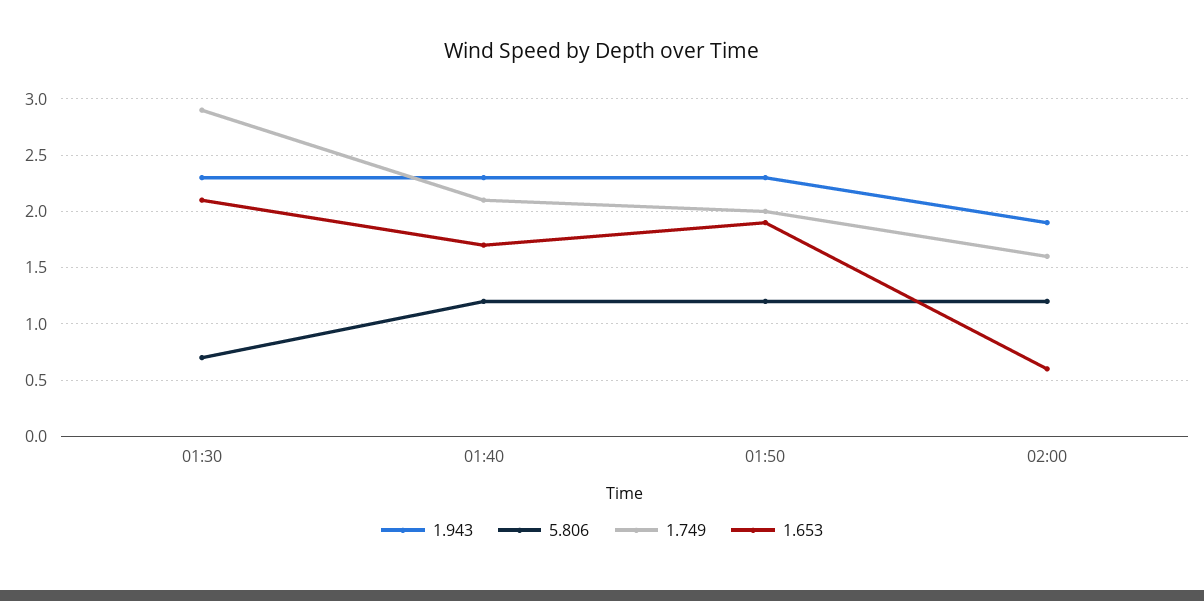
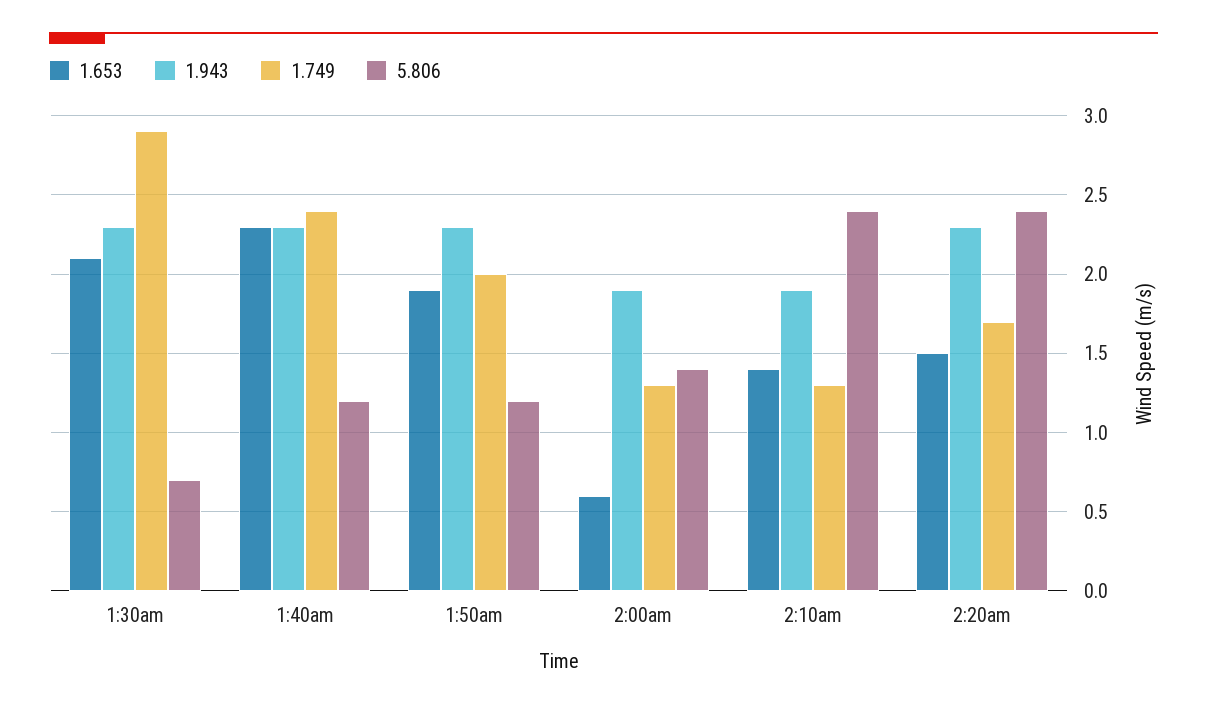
1.749, 01:40: 2.1 -> 2.4
1.653, 01:40: 1.7 -> 2.3
5.806, 02:00: 1.2 -> 1.4
1.749, 02:00: 1.6 -> 1.3
1.653, 2:10am: none -> 1.4
1.943, 2:10am: none -> 1.9
1.749, 2:10am: none -> 1.3
5.806, 2:10am: none -> 2.4
1.653, 2:20am: none -> 1.5
1.943, 2:20am: none -> 2.3
1.749, 2:20am: none -> 1.7
5.806, 2:20am: none -> 2.4

